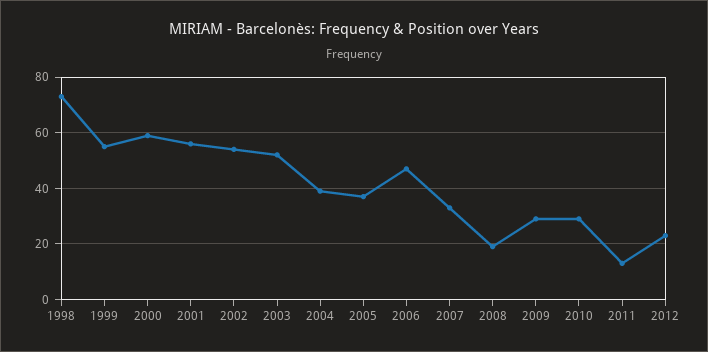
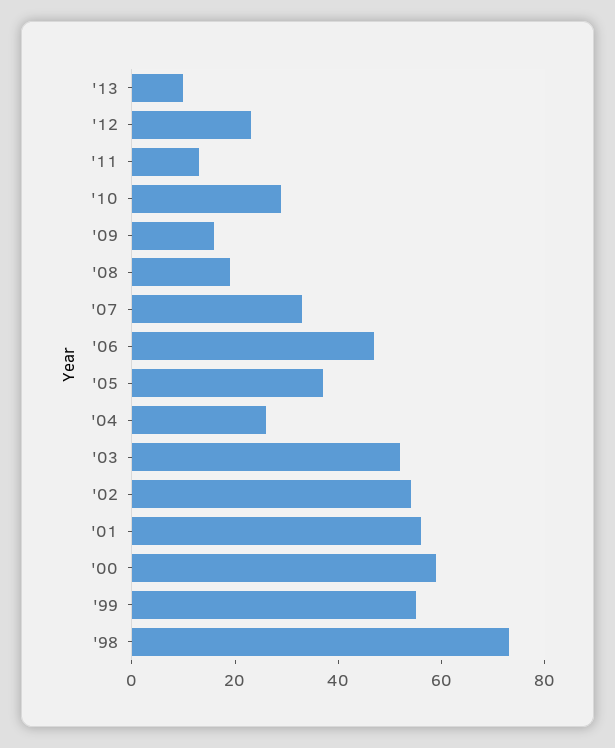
2004: 40 -> 25
2009: 30 -> 15
'13: none -> 10

